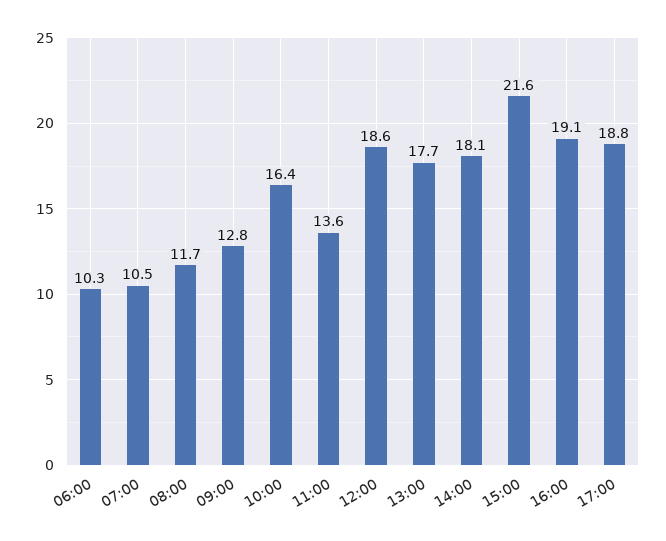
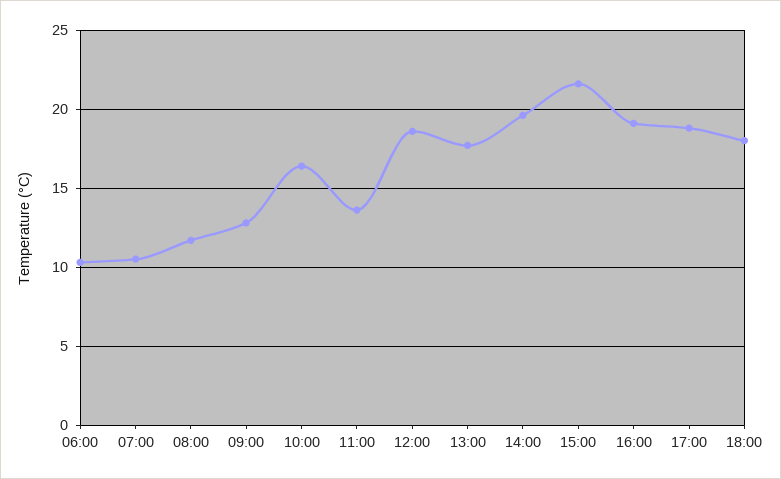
14:00: 18.1 -> 19.5
18:00: none -> 18

